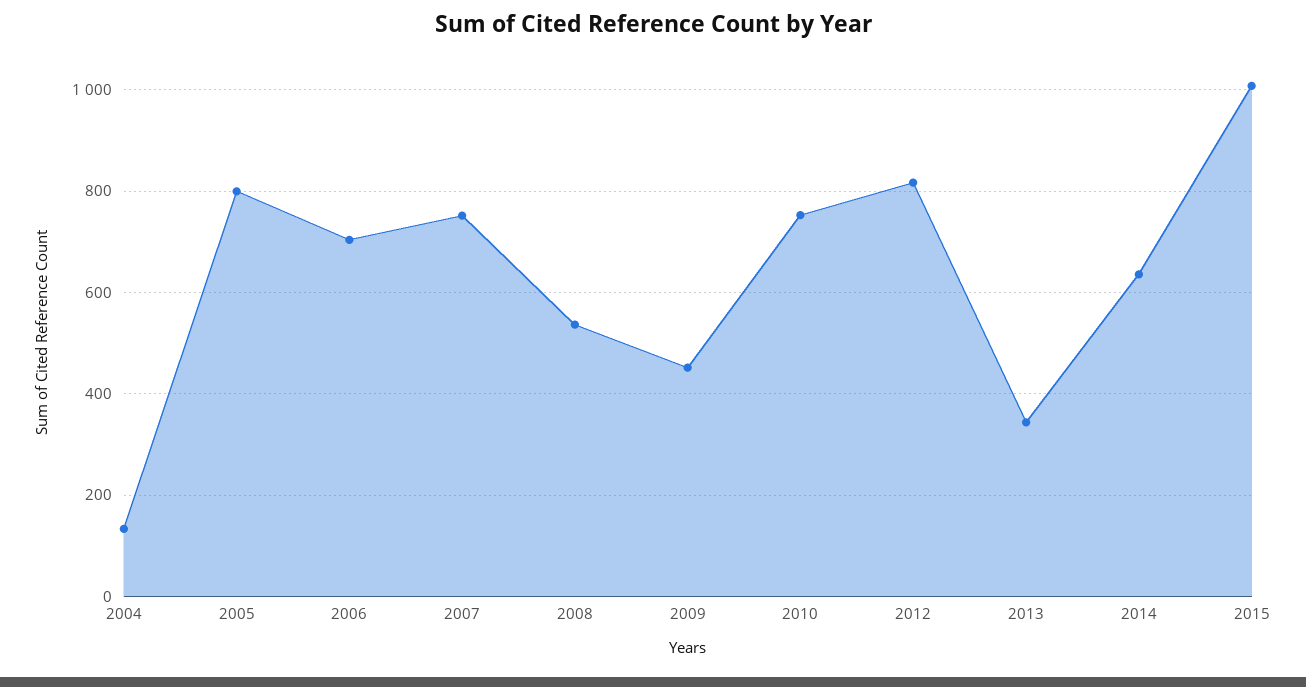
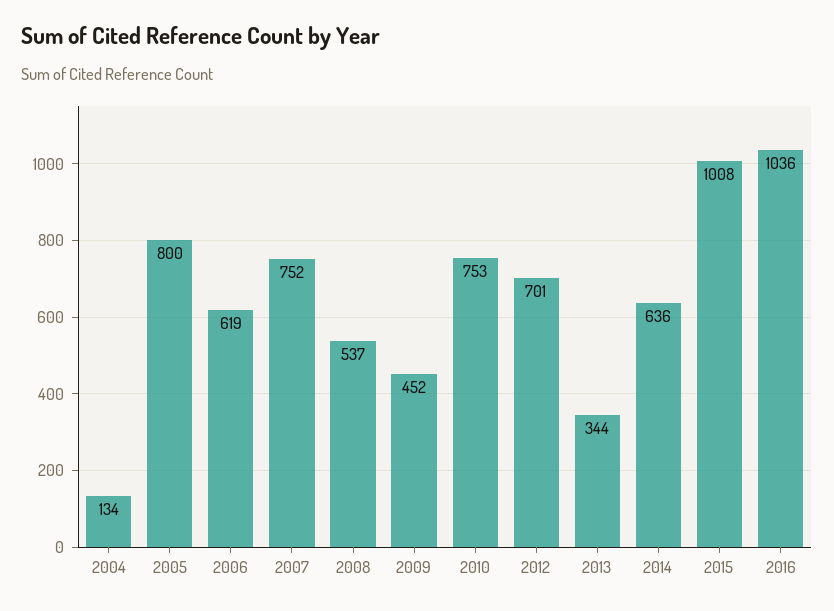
2006: 700 -> 619
2012: 820 -> 701
2016: none -> 1036

